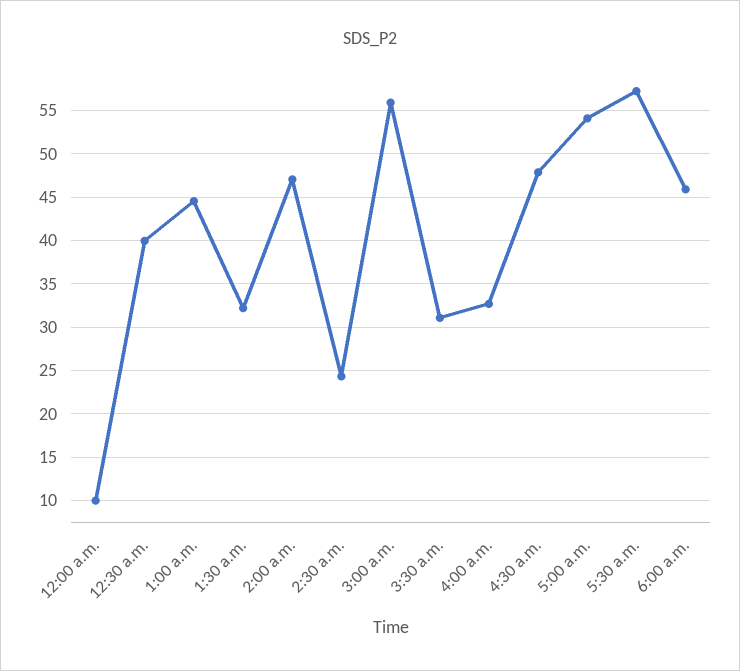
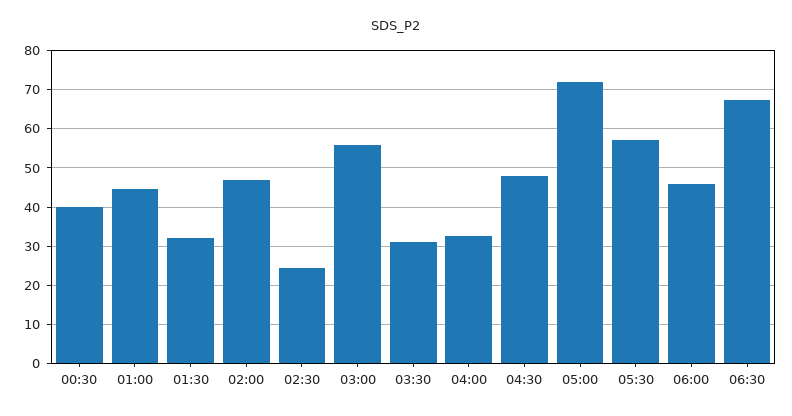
12:00 a.m.: 10 -> none
5:00 a.m.: 54 -> 72
06:30: none -> 68

